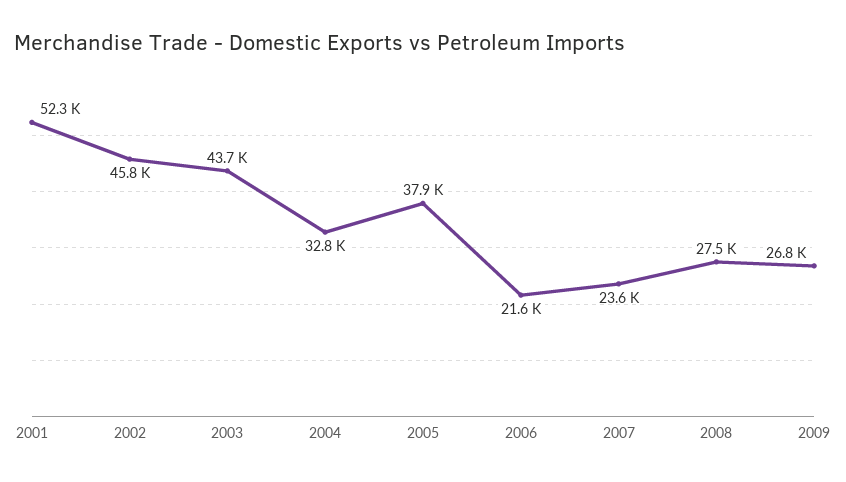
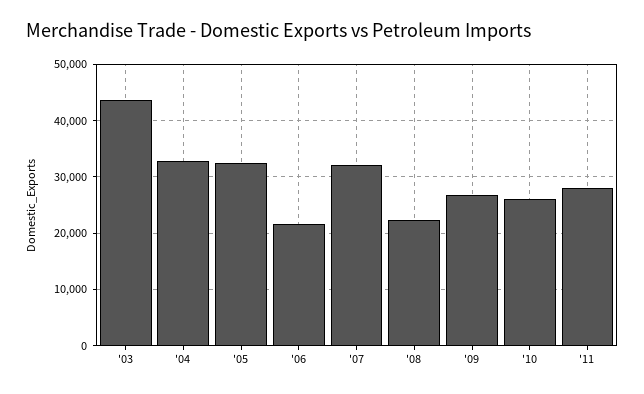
2001: 52300 -> none
2002: 45800 -> none
2005: 37900 -> 32000
2007: 23600 -> 32000
2008: 27500 -> 22000
'10: none -> 26000
'11: none -> 28000

